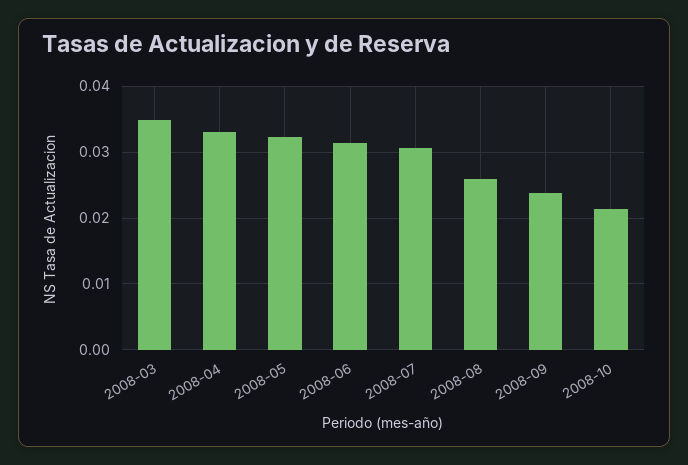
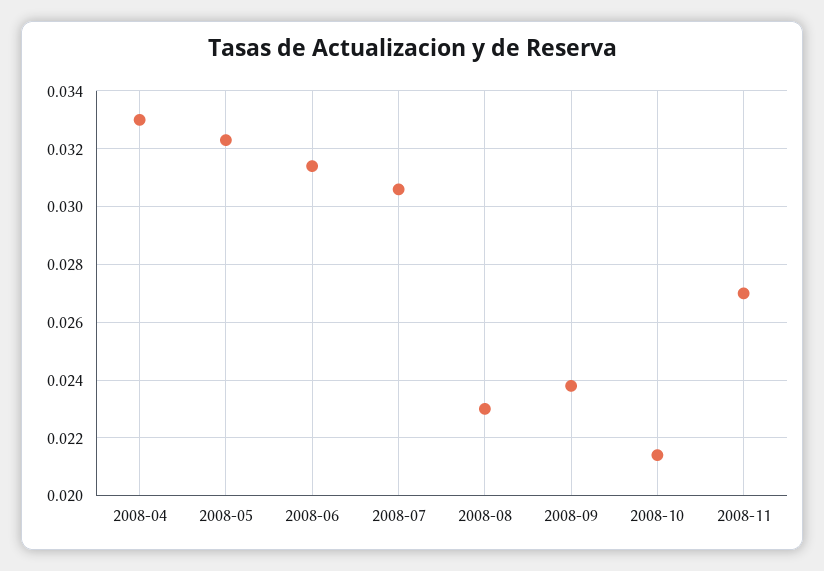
2008-03: 0.035 -> none
2008-08: 0.026 -> 0.023
2008-11: none -> 0.027

